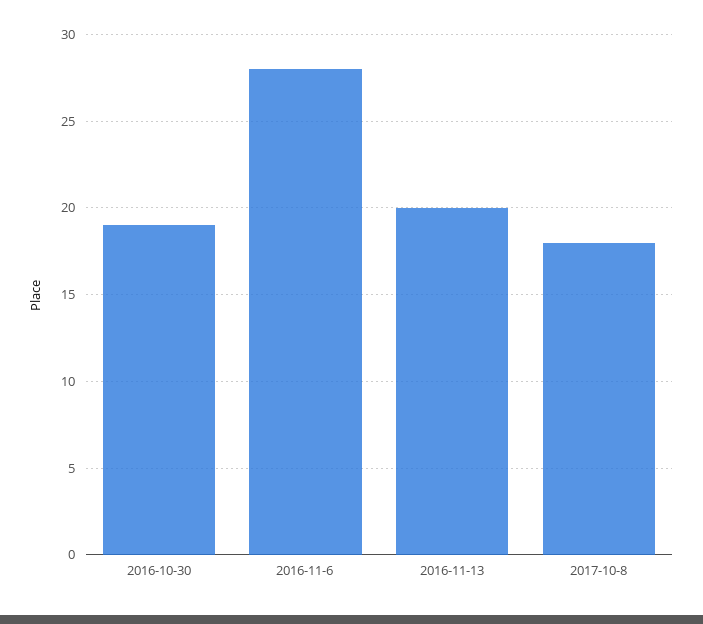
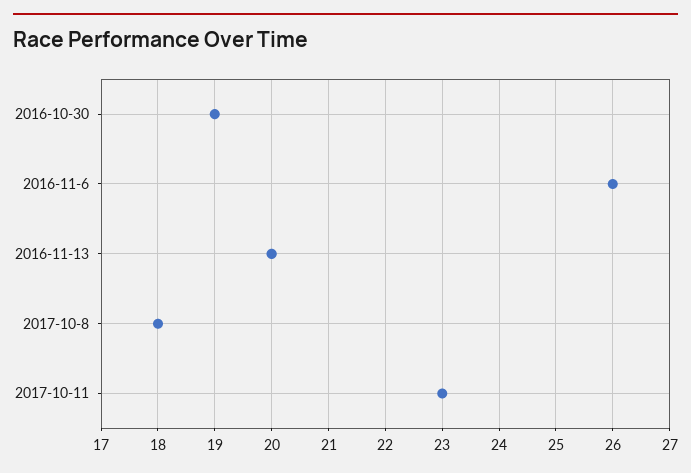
2016-11-6: 28 -> 26
2017-10-11: none -> 23

